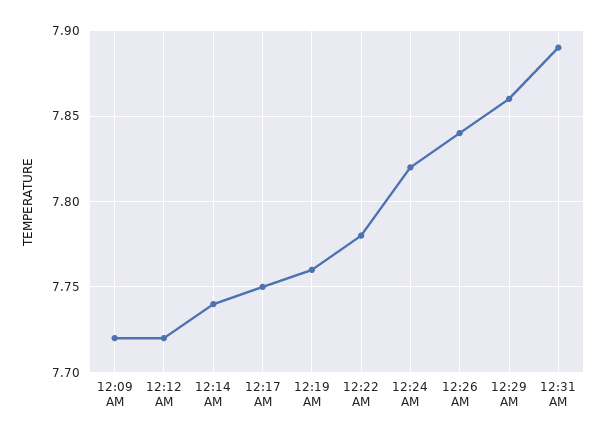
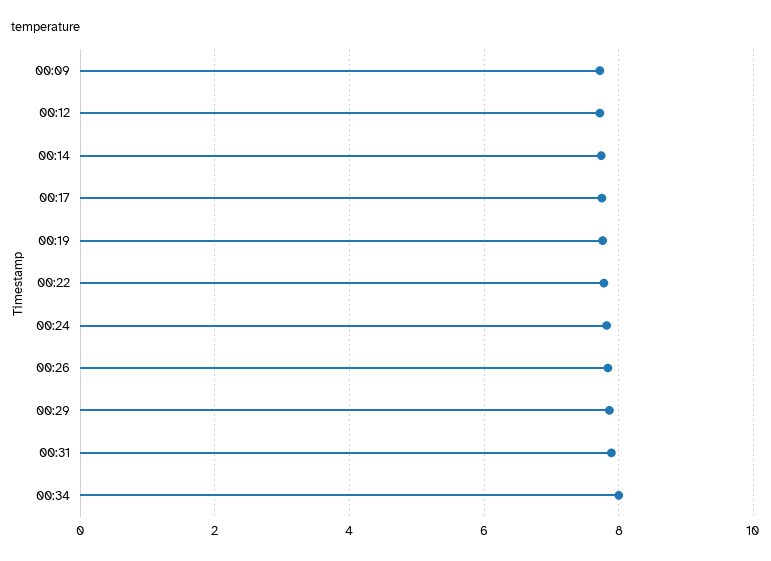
00:34: none -> 8

